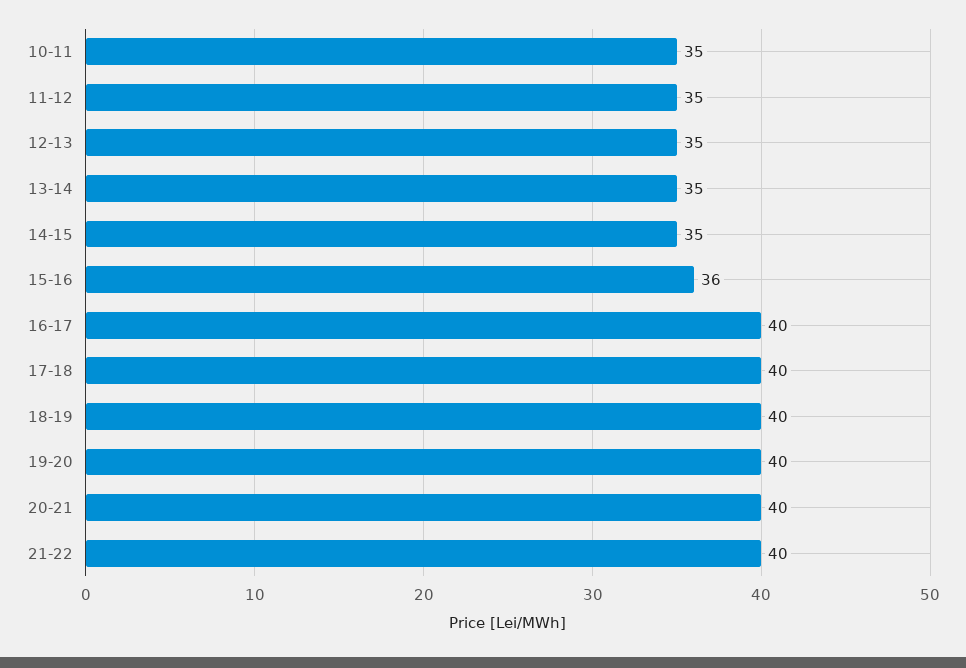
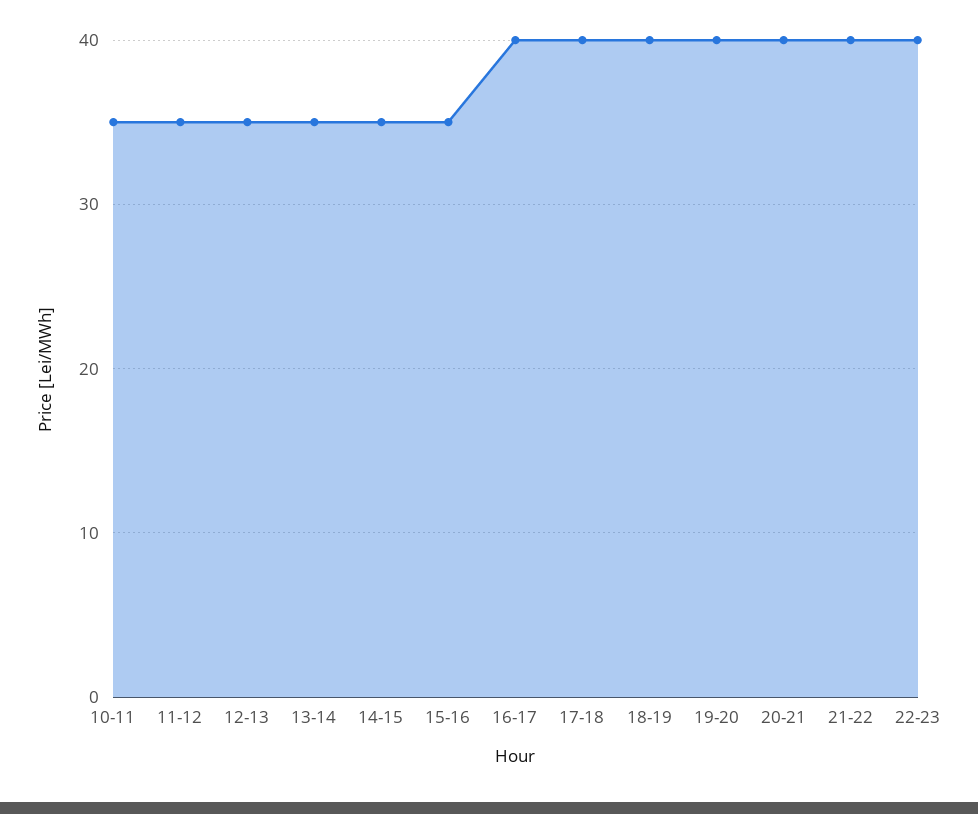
15-16: 36 -> 35
22-23: none -> 40

